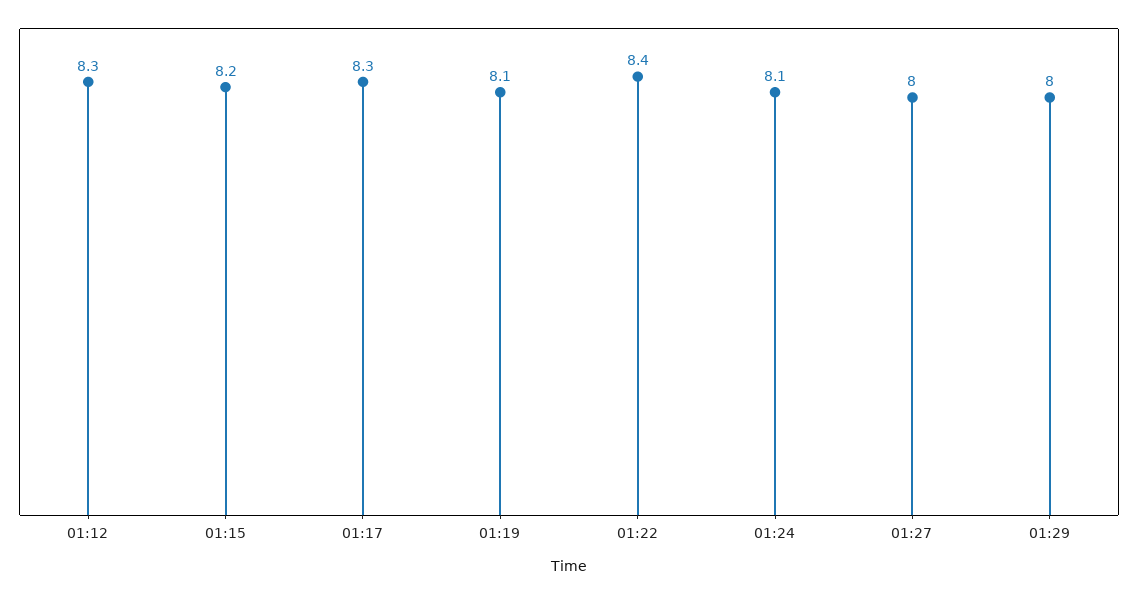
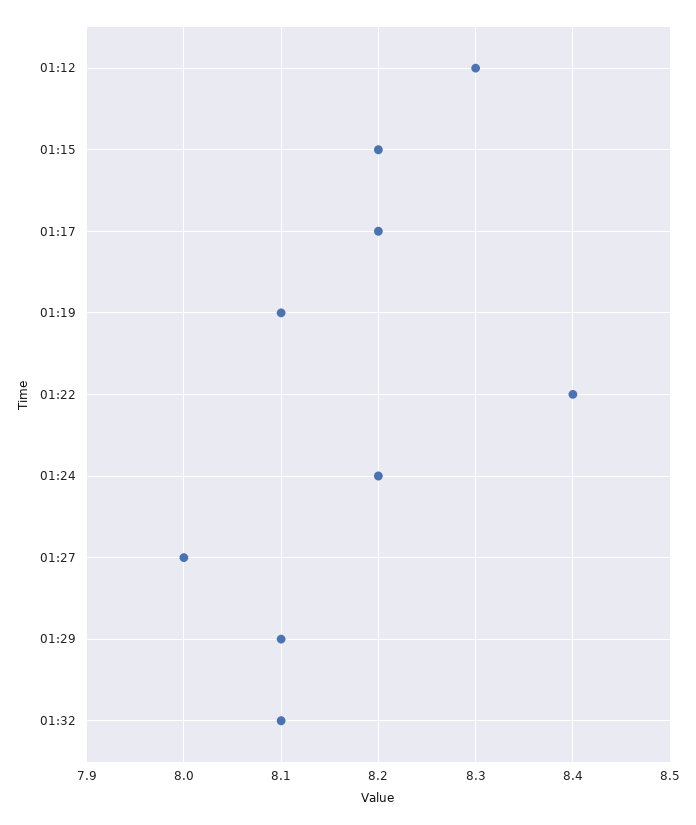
01:17: 8.3 -> 8.2
01:24: 8.1 -> 8.2
01:29: 8 -> 8.1
01:32: none -> 8.1

